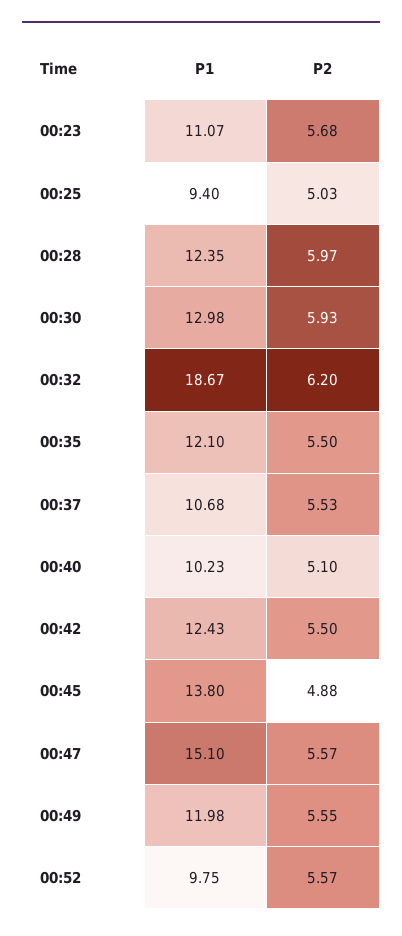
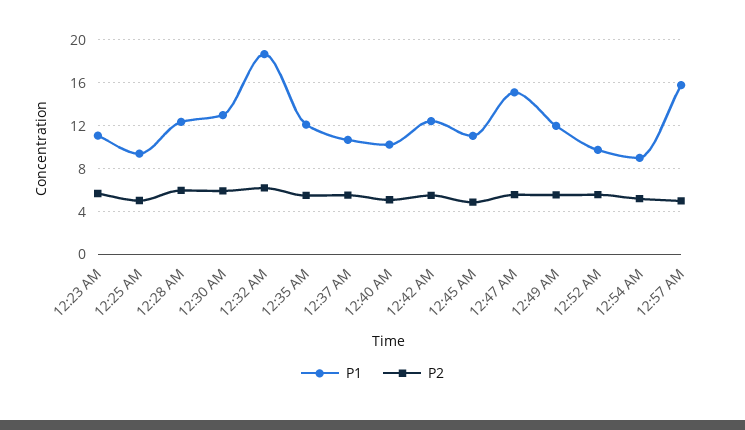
P1, 00:45: 13.8 -> 11
P1, 12:54 AM: none -> 9
P2, 12:54 AM: none -> 5
P1, 12:57 AM: none -> 16
P2, 12:57 AM: none -> 5

